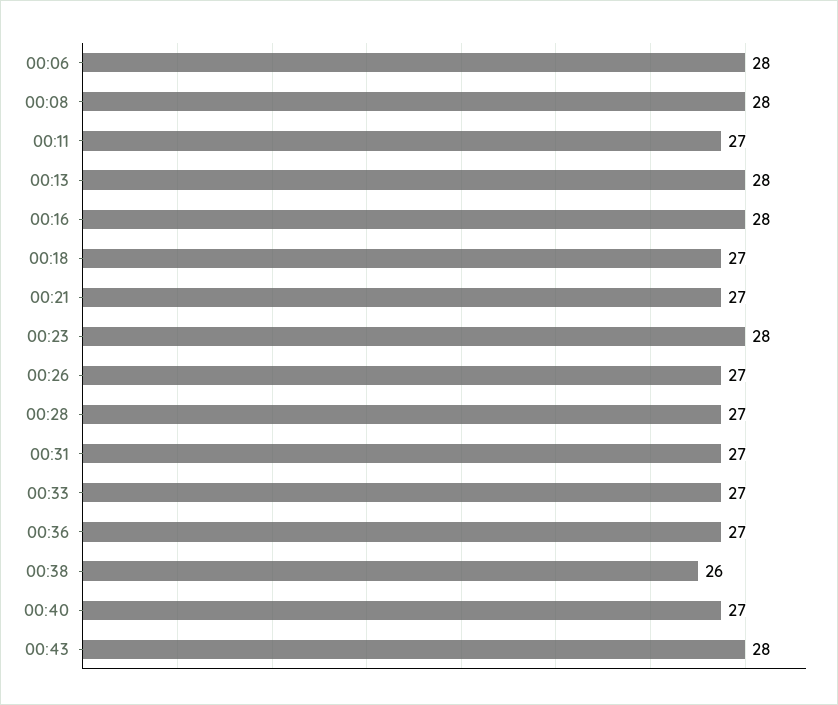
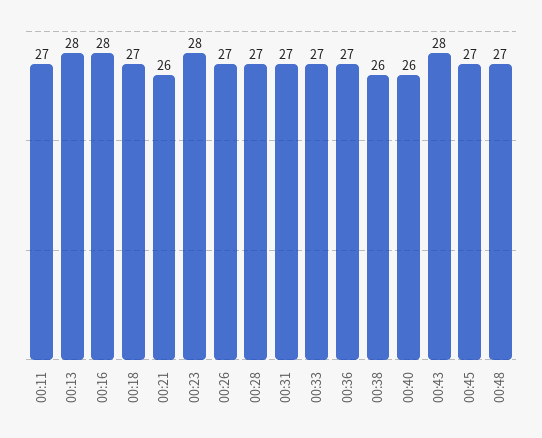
00:06: 28 -> none
00:08: 28 -> none
00:21: 27 -> 26
00:40: 27 -> 26
00:45: none -> 27
00:48: none -> 27

